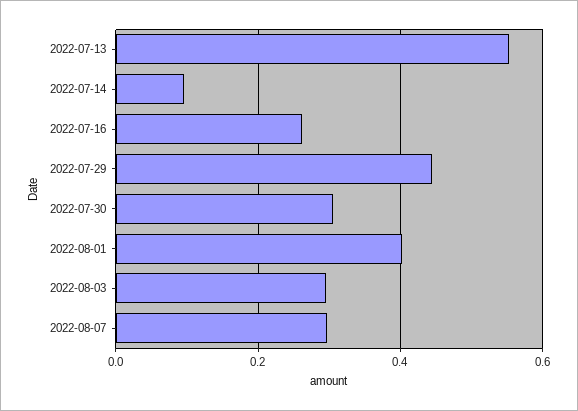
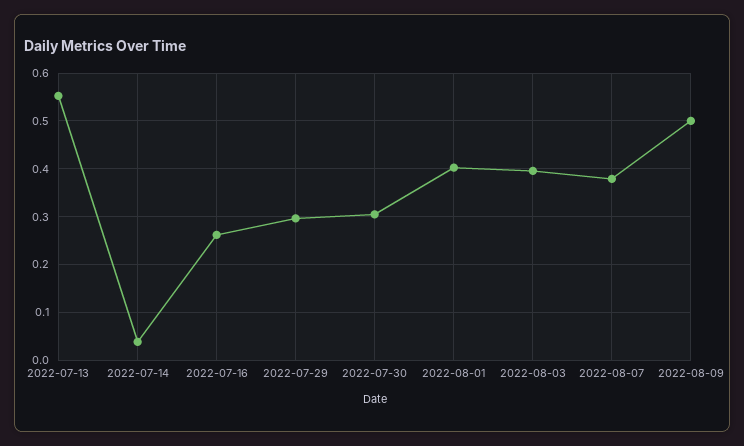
2022-07-14: 0.1 -> 0.04
2022-07-29: 0.44 -> 0.3
2022-08-03: 0.3 -> 0.4
2022-08-07: 0.3 -> 0.38
2022-08-09: none -> 0.5

